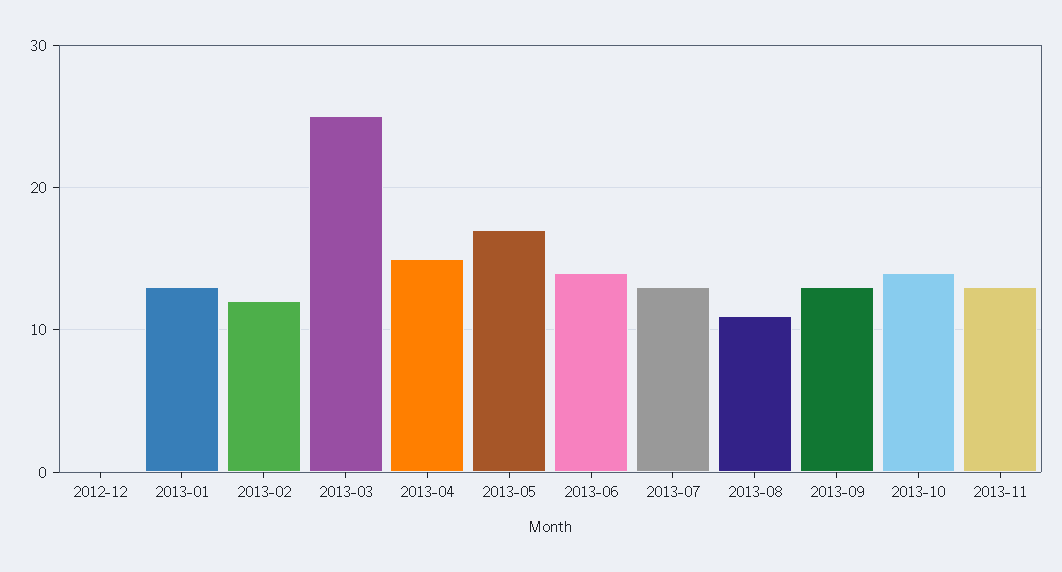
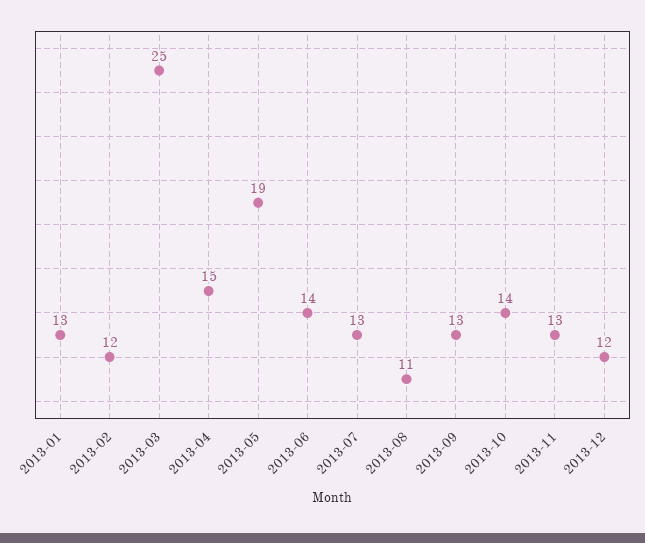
2012-12: 0 -> none
2013-05: 17 -> 19
2013-12: none -> 12

